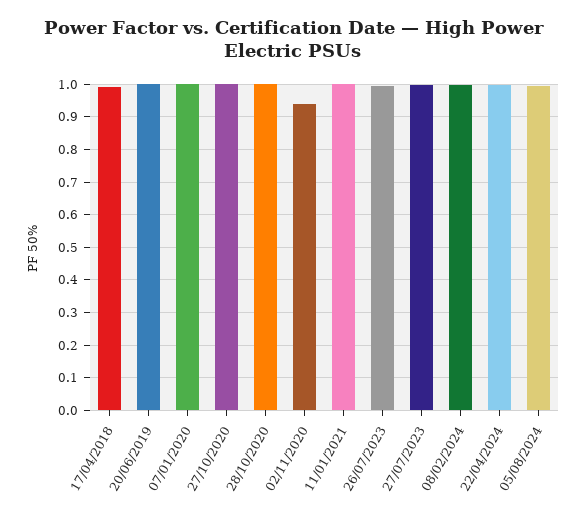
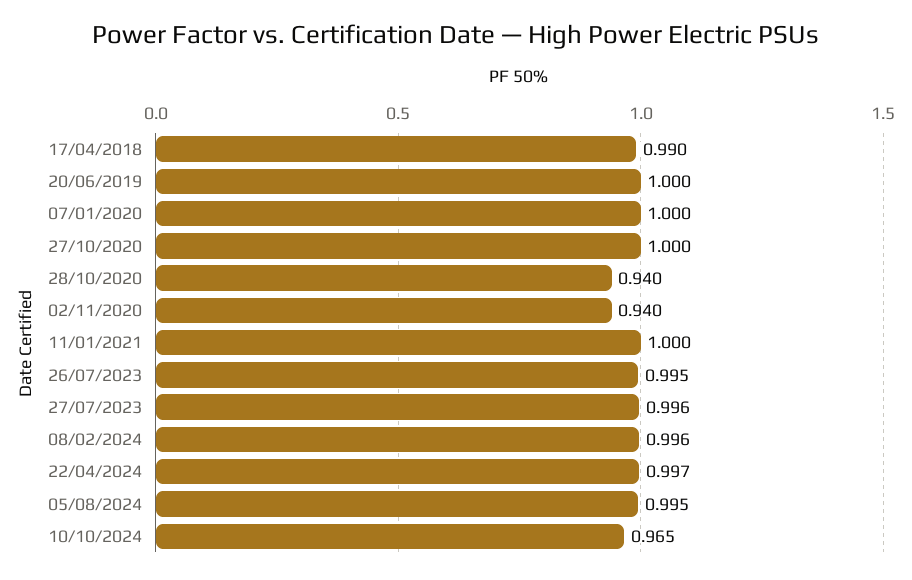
28/10/2020: 1 -> 0.94
10/10/2024: none -> 0.965

